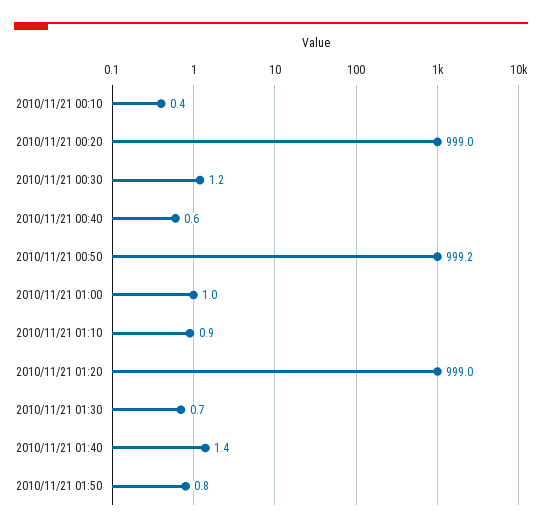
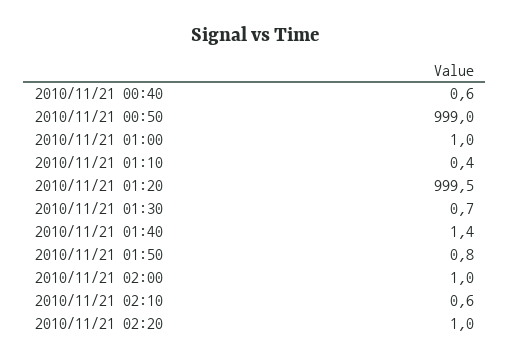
2010/11/21 00:10: 0.4 -> none
2010/11/21 00:20: 999 -> none
2010/11/21 00:30: 1.2 -> none
2010/11/21 00:50: 999.2 -> 999
2010/11/21 01:10: 0.9 -> 0.4
2010/11/21 01:20: 999 -> 999.5
2010/11/21 02:00: none -> 1
2010/11/21 02:10: none -> 0.6
2010/11/21 02:20: none -> 1

